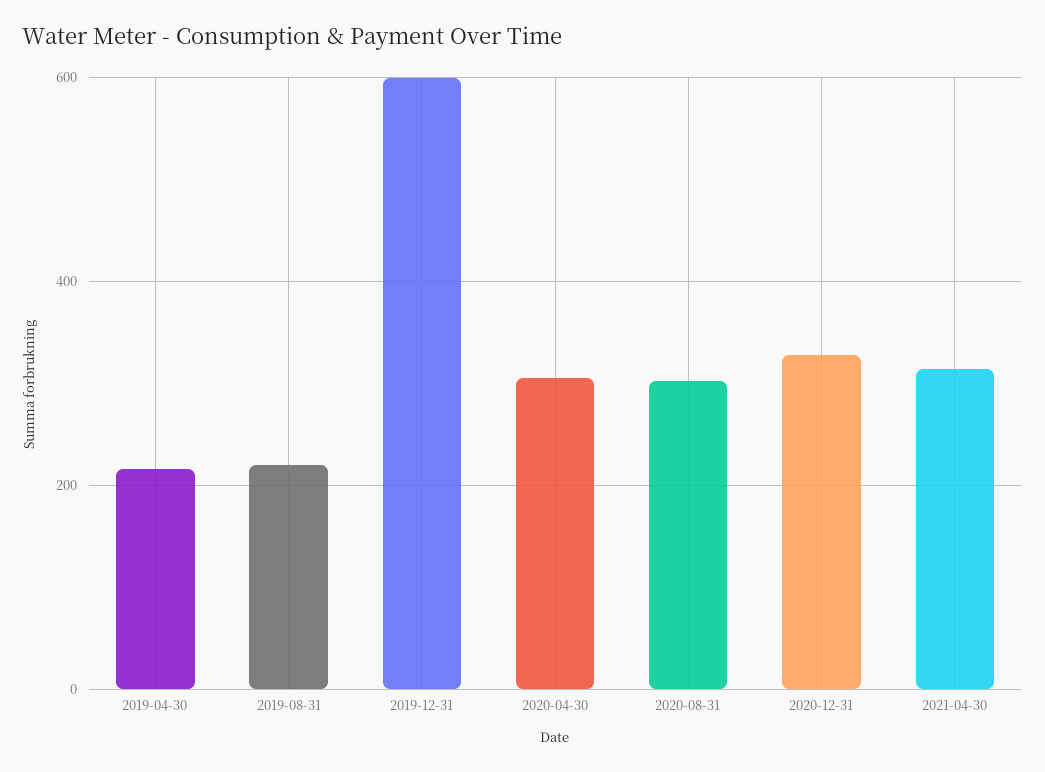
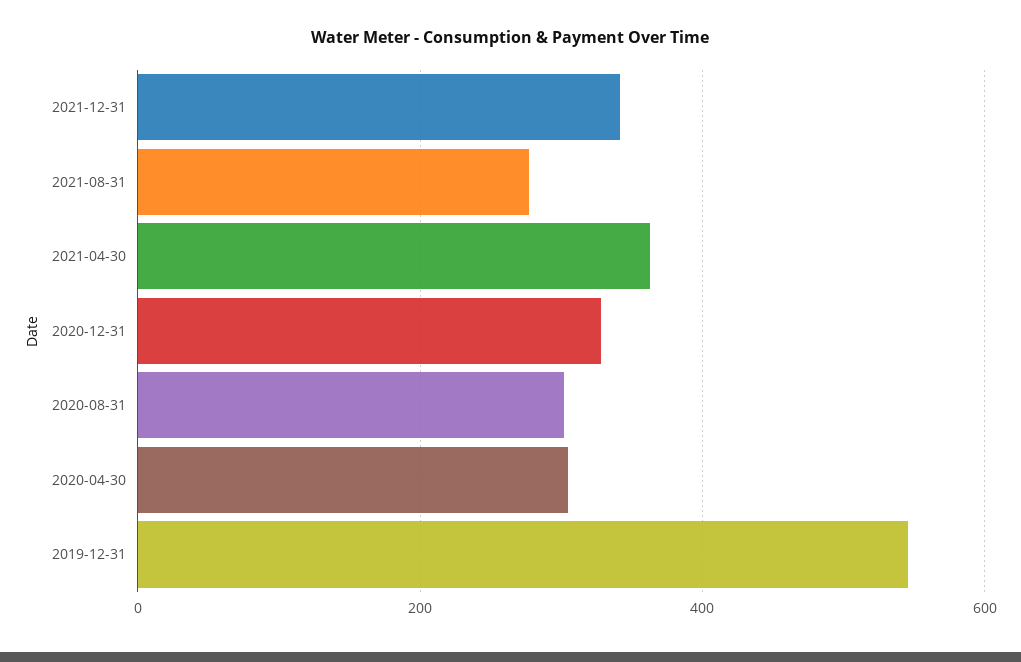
2019-04-30: 220 -> none
2019-08-31: 220 -> none
2019-12-31: 600 -> 540
2021-04-30: 320 -> 360
2021-12-31: none -> 340
2021-08-31: none -> 280

